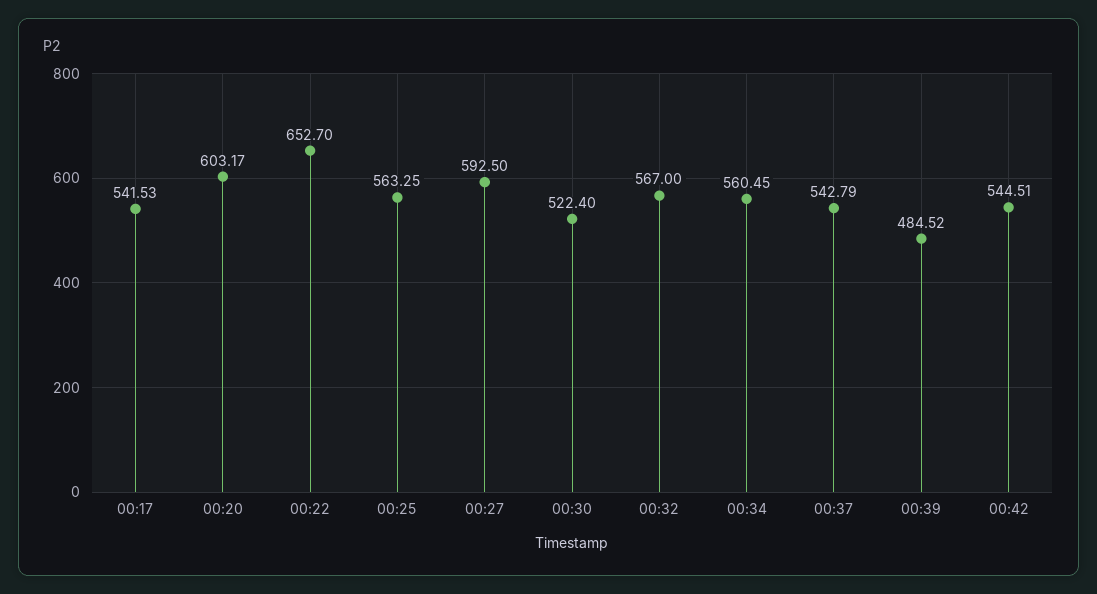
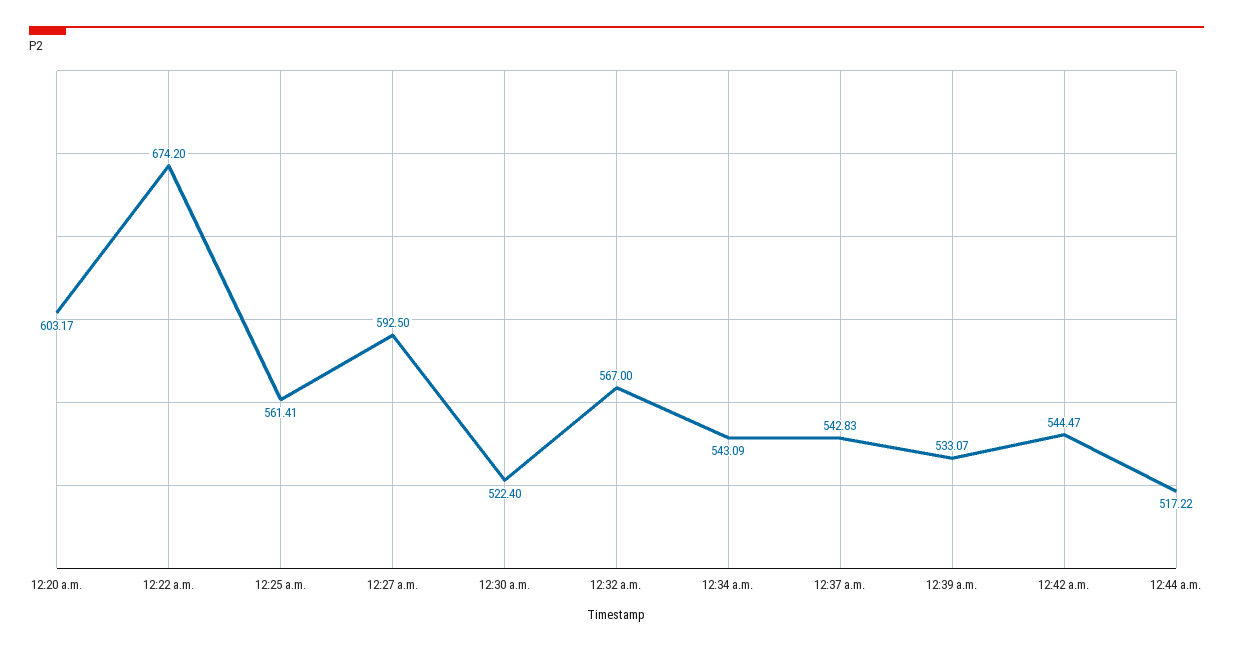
00:17: 541.53 -> none
00:22: 652.7 -> 674.2
00:25: 563.25 -> 561.41
00:34: 560.45 -> 543.09
00:37: 542.79 -> 542.83
00:39: 484.52 -> 533.07
00:42: 544.51 -> 544.47
12:44 a.m.: none -> 517.22

